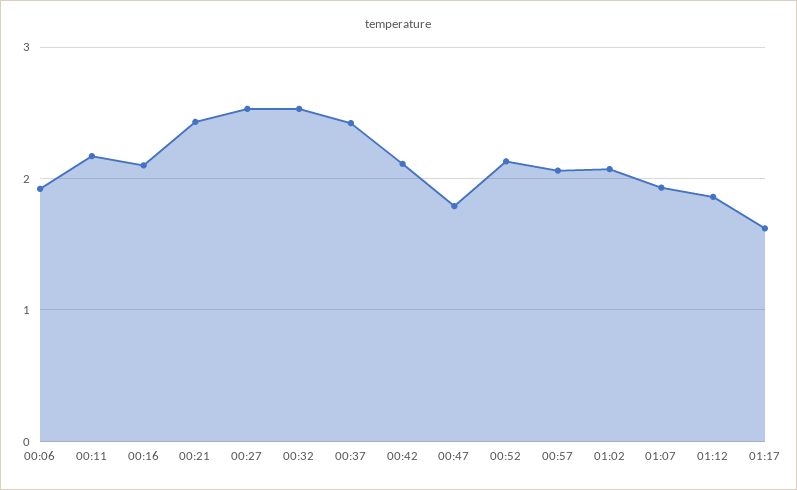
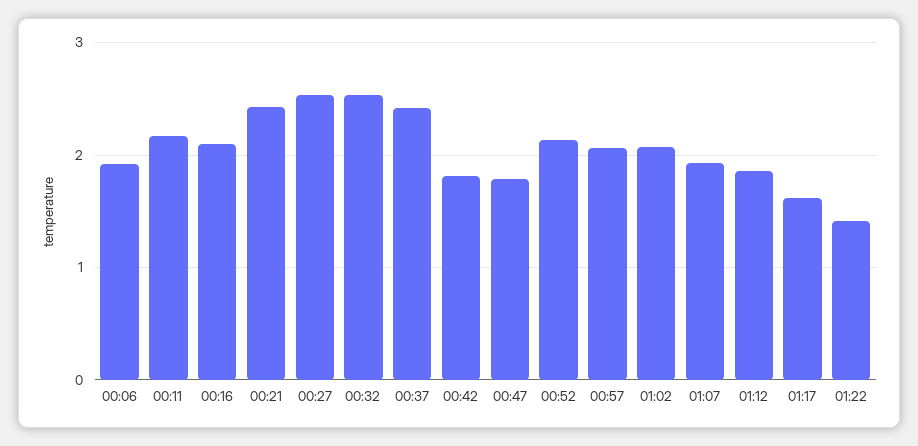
00:42: 2.1 -> 1.8
01:22: none -> 1.4

